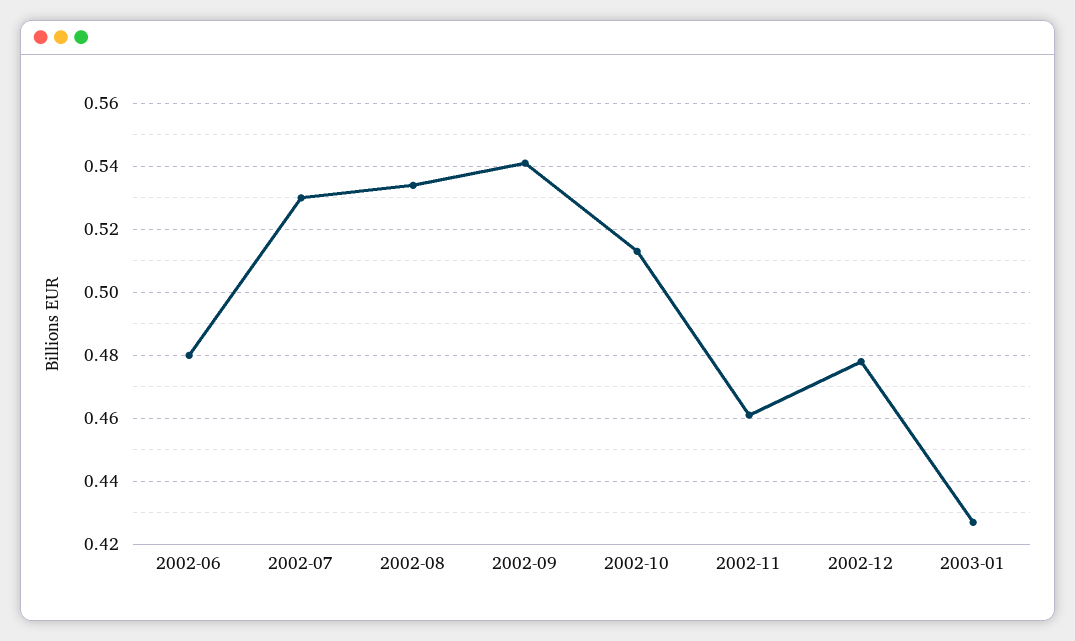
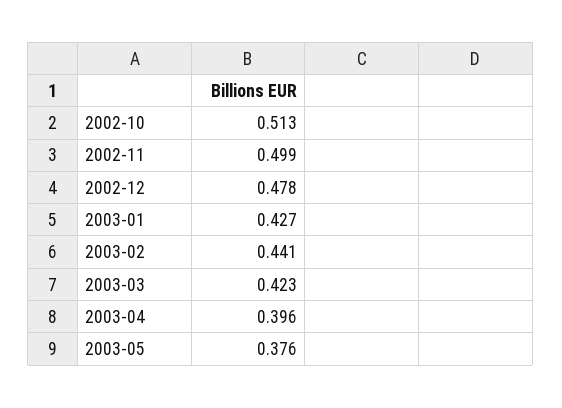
2002-06: 0.48 -> none
2002-07: 0.53 -> none
2002-08: 0.535 -> none
2002-09: 0.54 -> none
2002-11: 0.46 -> 0.499
2003-02: none -> 0.441
2003-03: none -> 0.423
2003-04: none -> 0.396
2003-05: none -> 0.376

